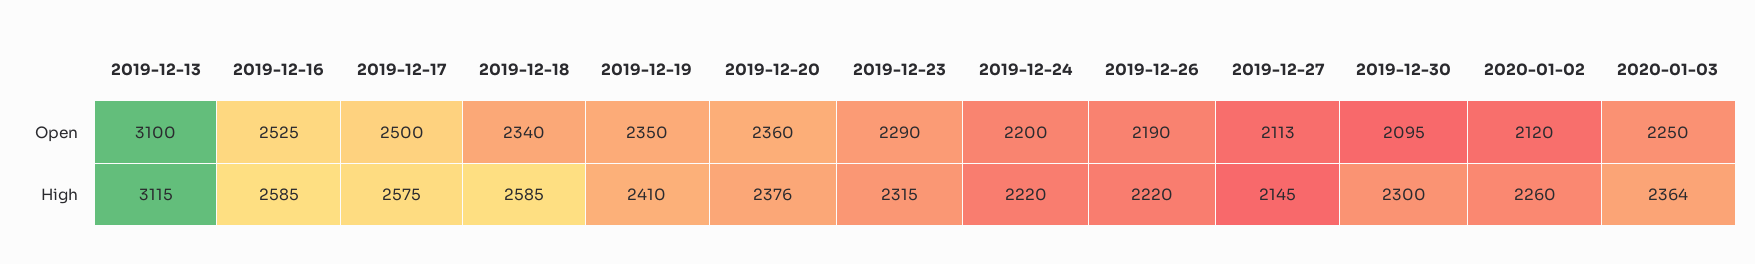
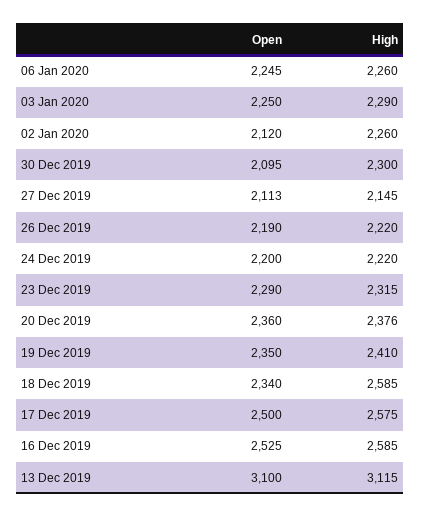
2020-01-03, High: 2364 -> 2290
06 Jan 2020, Open: none -> 2245
06 Jan 2020, High: none -> 2260

